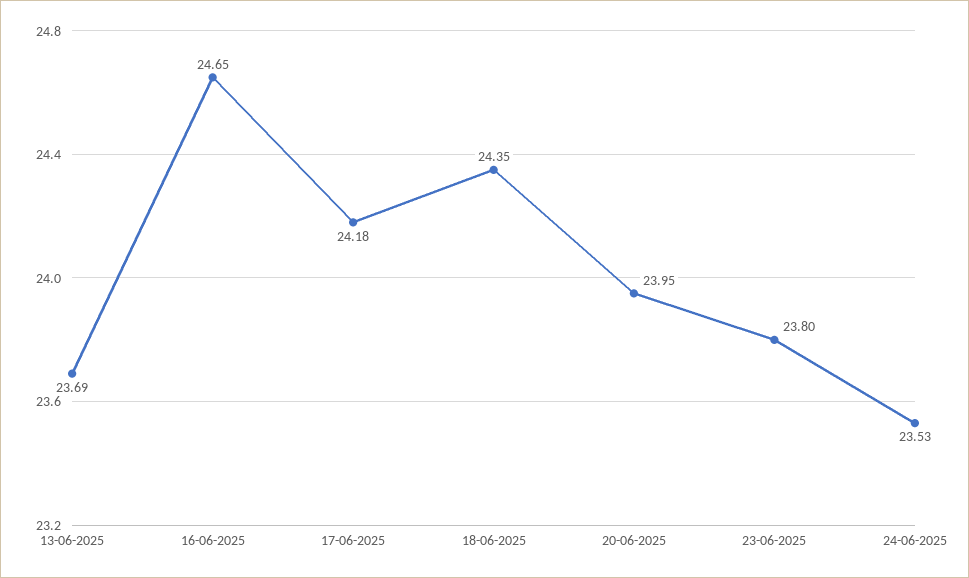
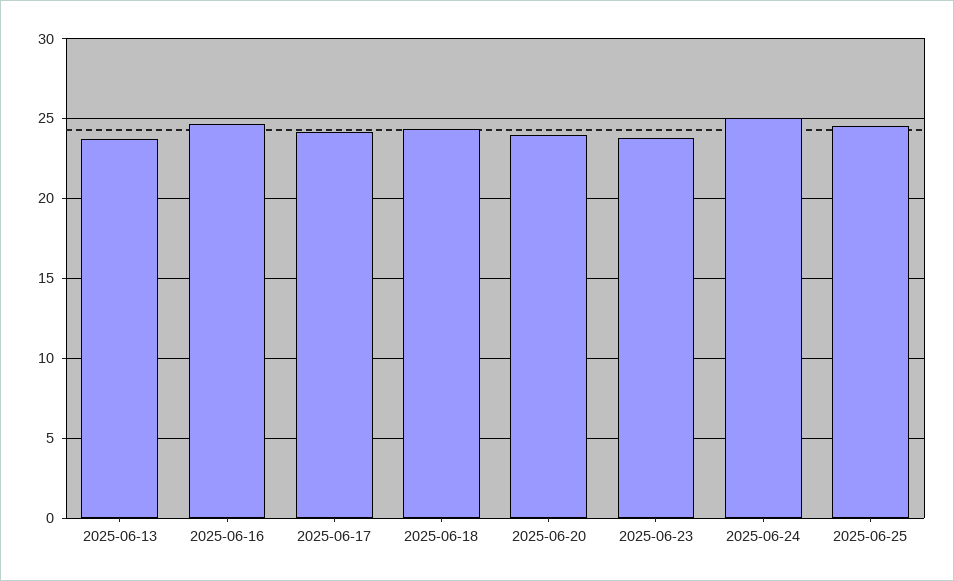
24-06-2025: 23.53 -> 25
2025-06-25: none -> 24.5

